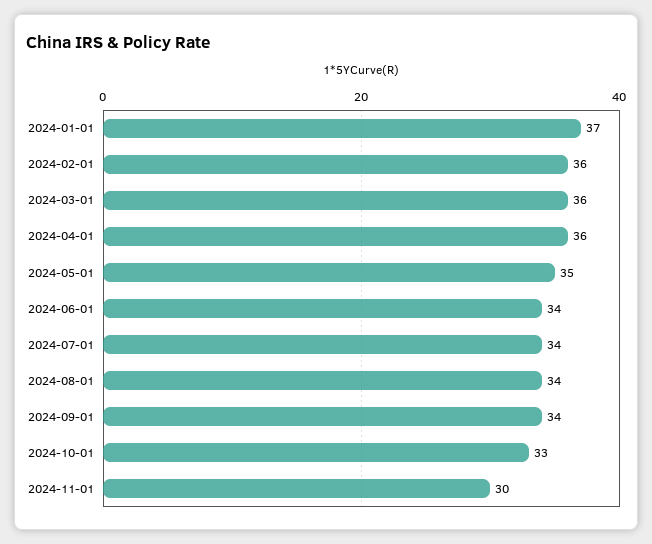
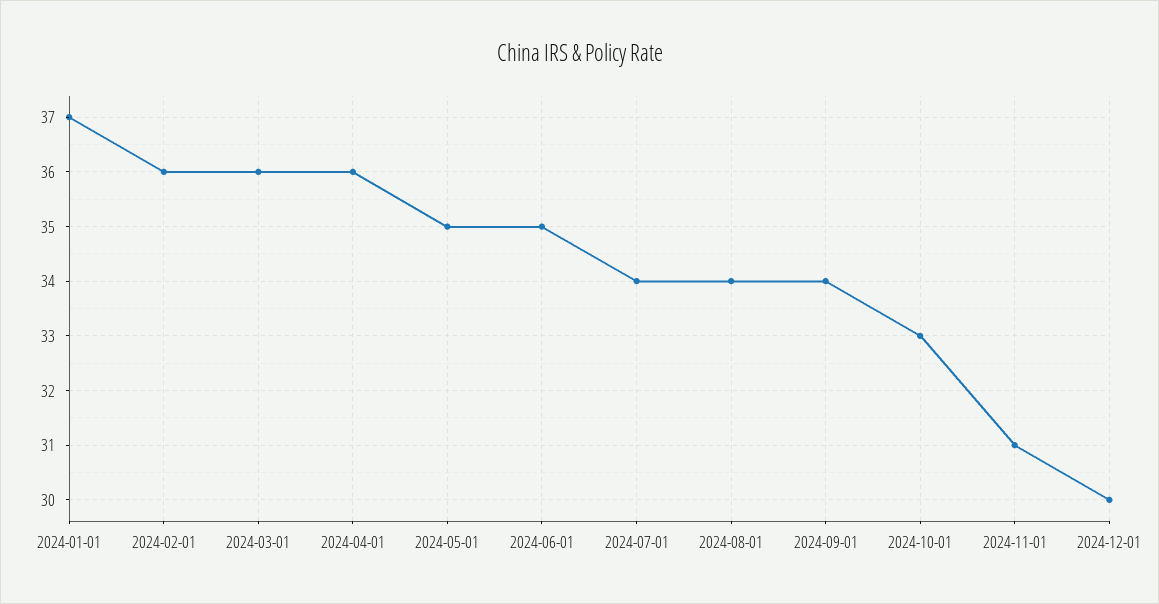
2024-06-01: 34 -> 35
2024-11-01: 30 -> 31
2024-12-01: none -> 30

